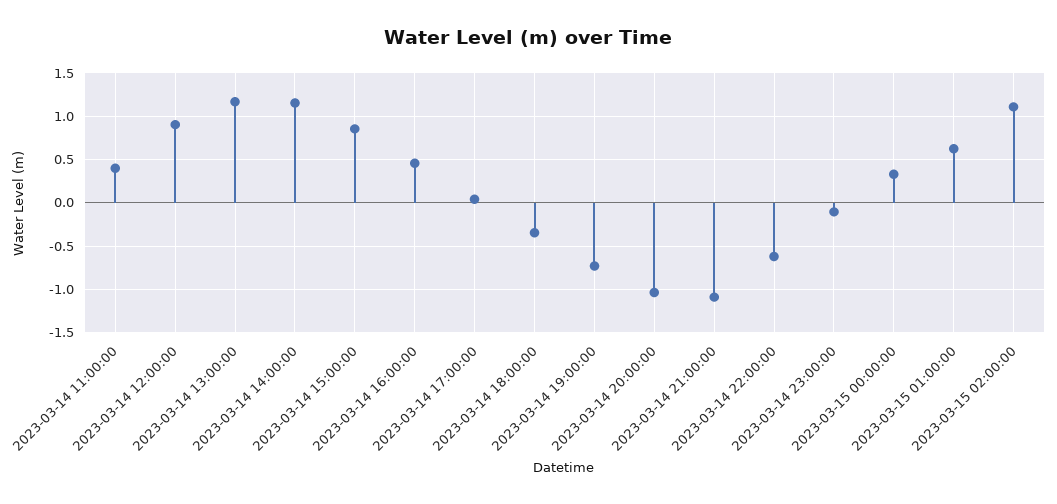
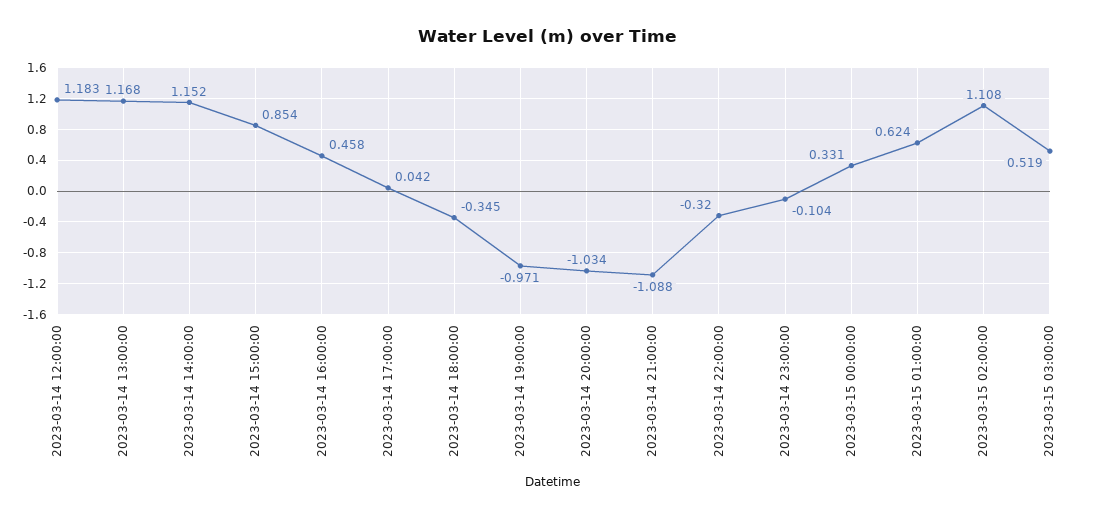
2023-03-14 11:00:00: 0.4 -> none
2023-03-14 12:00:00: 0.9 -> 1.183
2023-03-14 19:00:00: -0.7 -> -0.971
2023-03-14 22:00:00: -0.6 -> -0.32
2023-03-15 03:00:00: none -> 0.519

